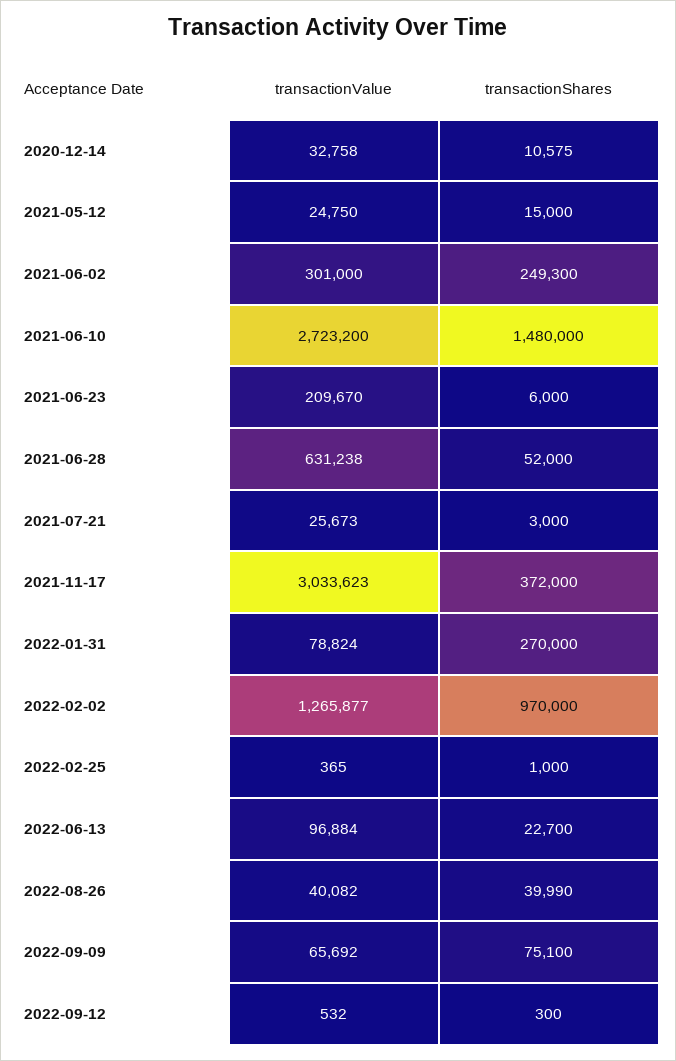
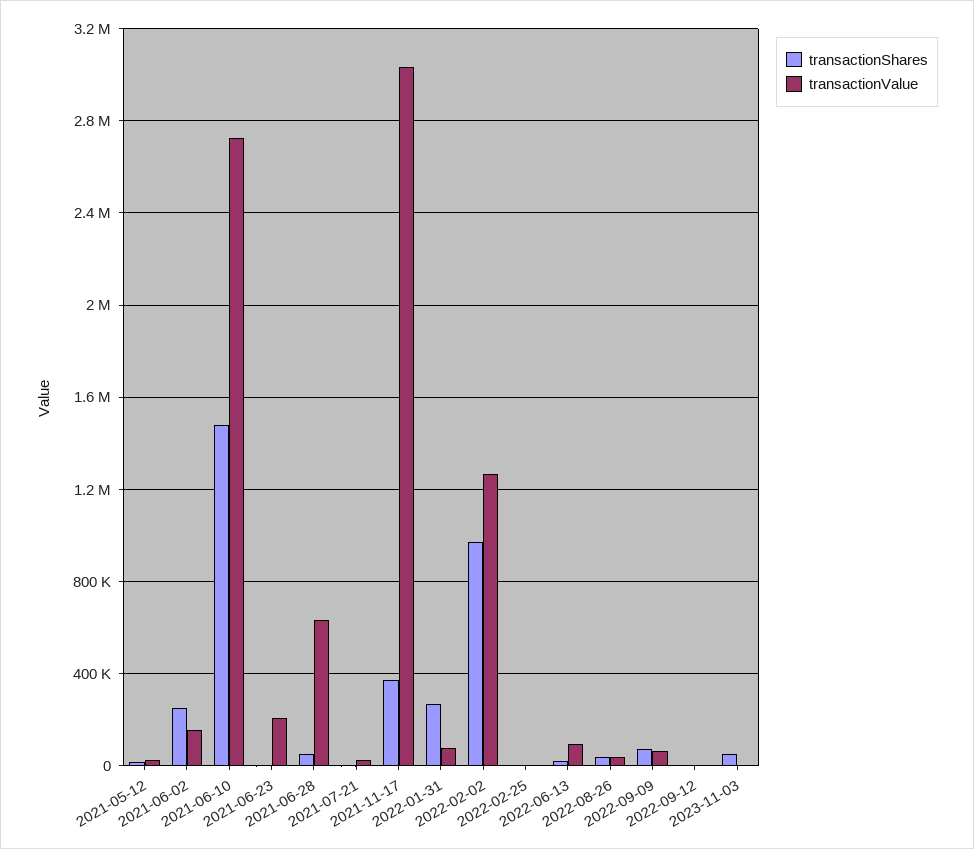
transactionValue, 2020-12-14: 32758 -> none
transactionShares, 2020-12-14: 10575 -> none
transactionValue, 2021-06-02: 301000 -> 150000
transactionShares, 2023-11-03: none -> 50000
transactionValue, 2023-11-03: none -> 0

